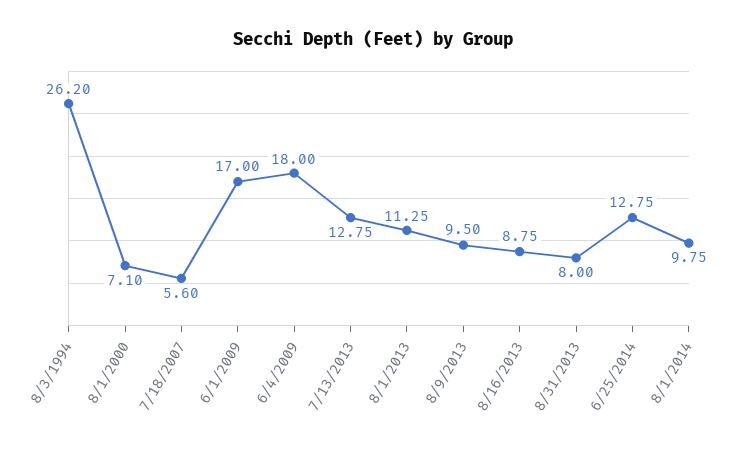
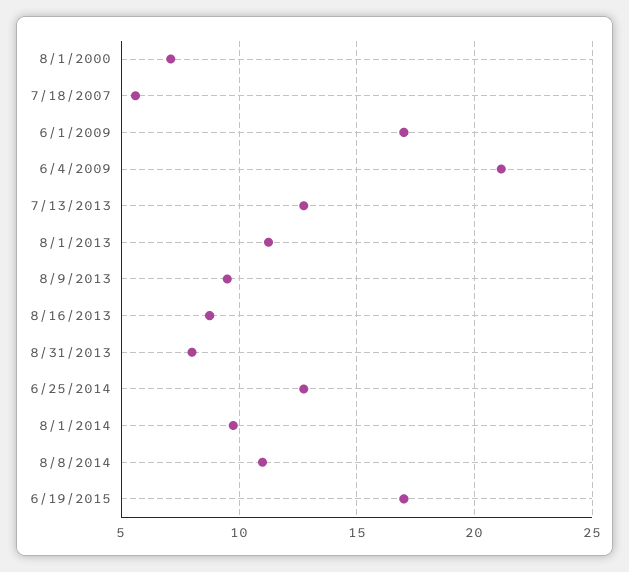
8/3/1994: 26.2 -> none
6/4/2009: 18 -> 21
8/8/2014: none -> 11
6/19/2015: none -> 17

